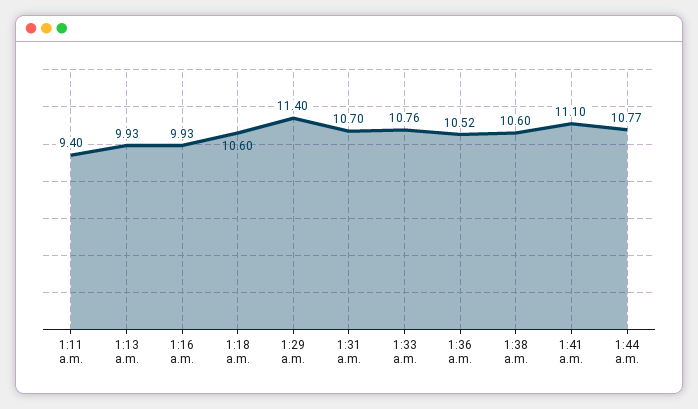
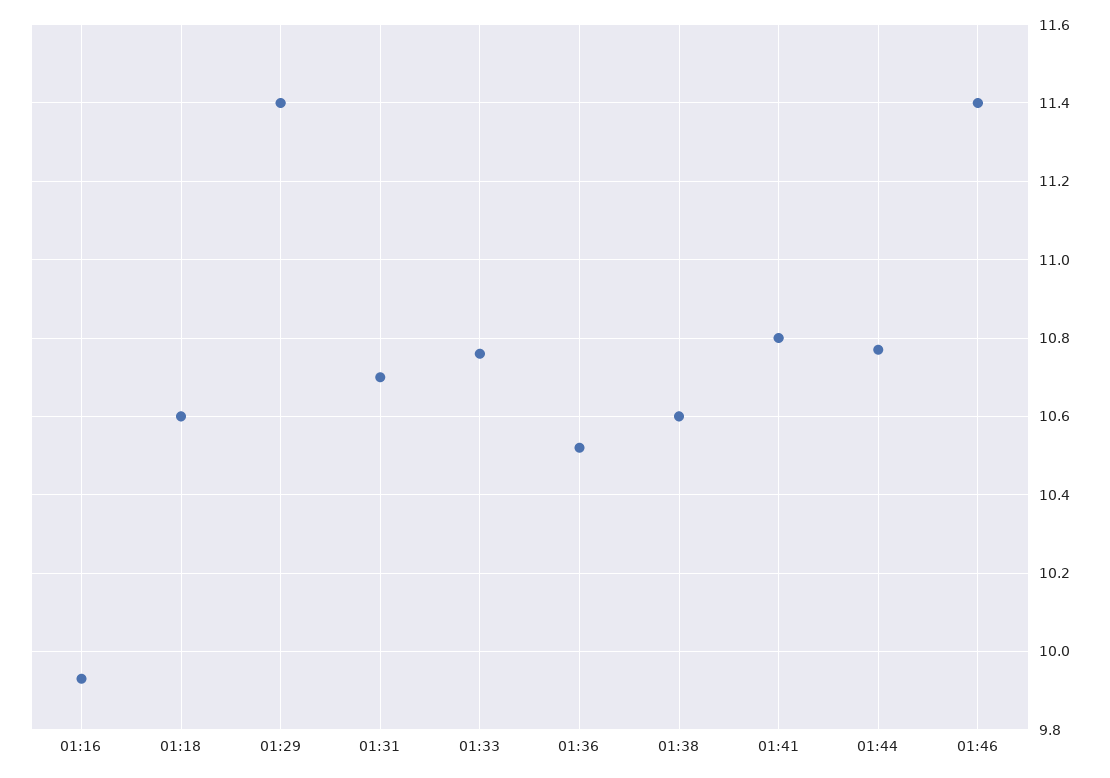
1:11 a.m.: 9.4 -> none
1:13 a.m.: 9.93 -> none
1:41 a.m.: 11.1 -> 10.8
01:46: none -> 11.4

